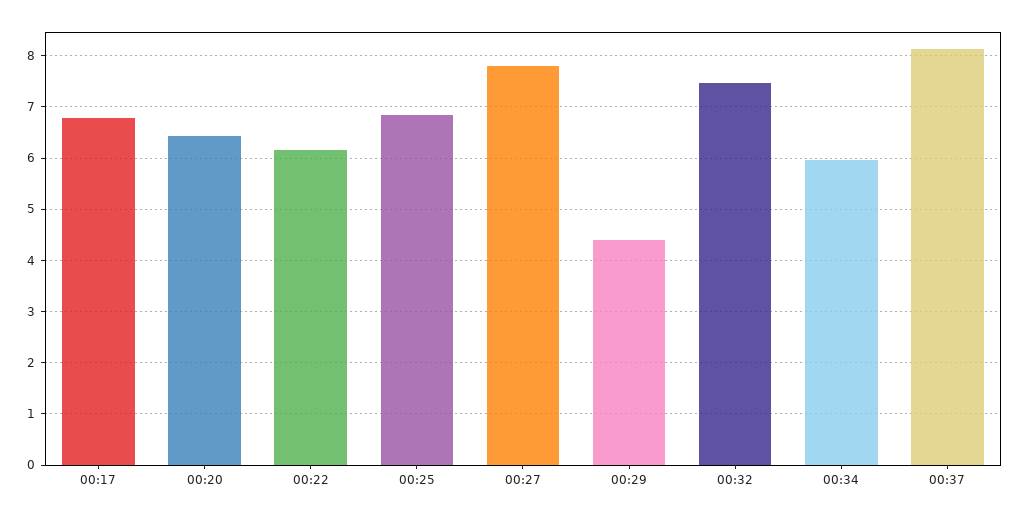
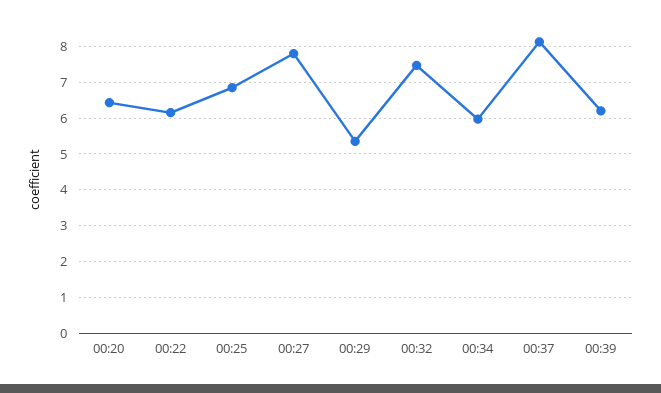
00:17: 6.8 -> none
00:29: 4.4 -> 5.4
00:39: none -> 6.2

